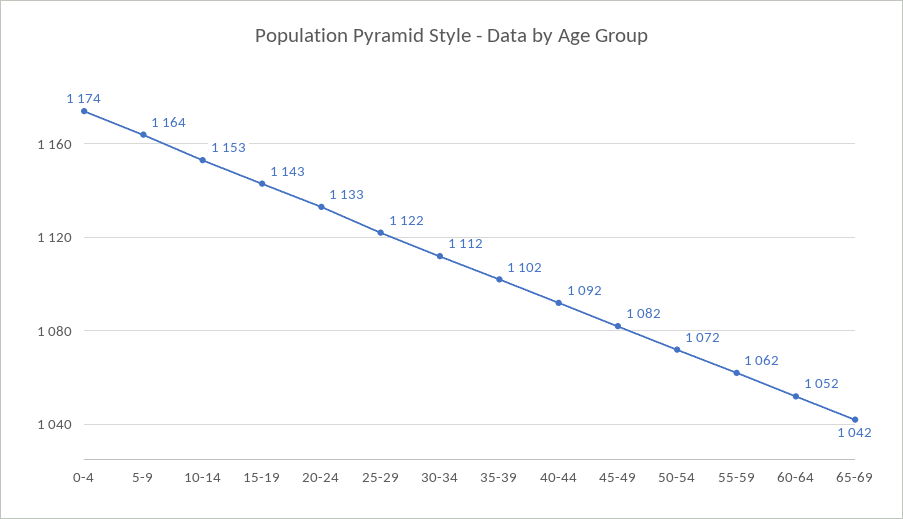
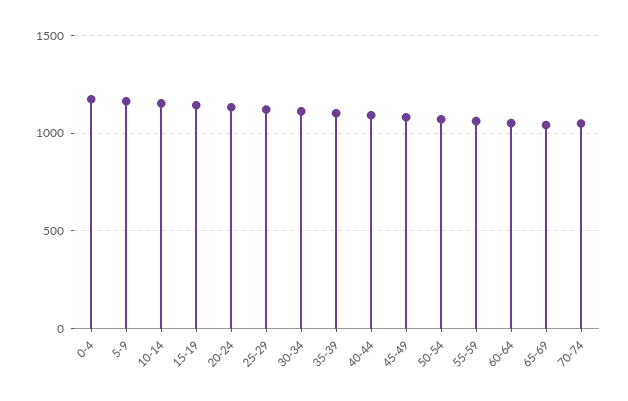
70-74: none -> 1050

